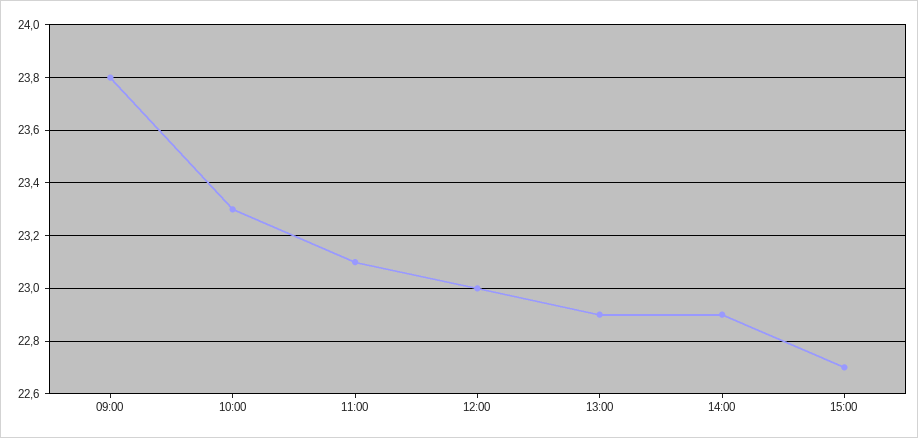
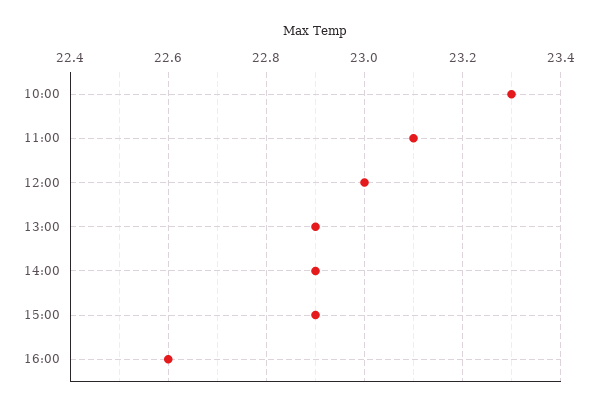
09:00: 23.8 -> none
15:00: 22.7 -> 22.9
16:00: none -> 22.6

